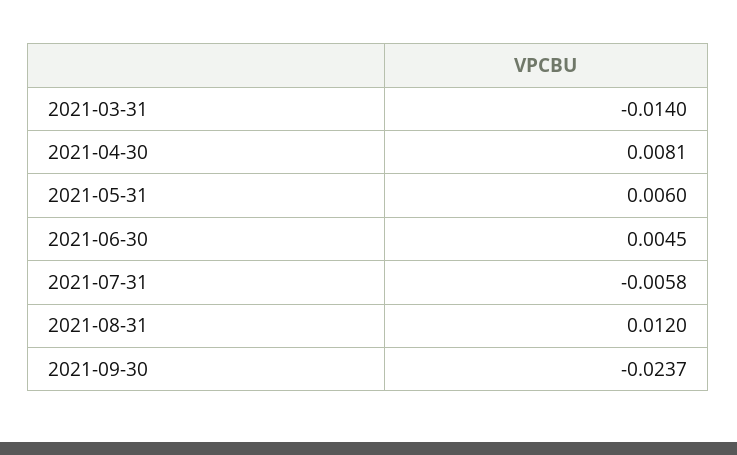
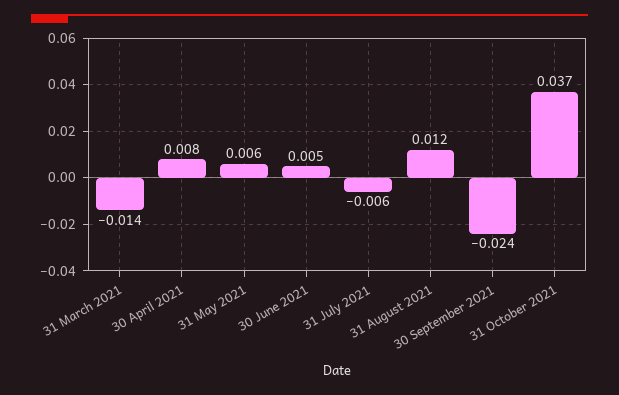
31 October 2021: none -> 0.037

